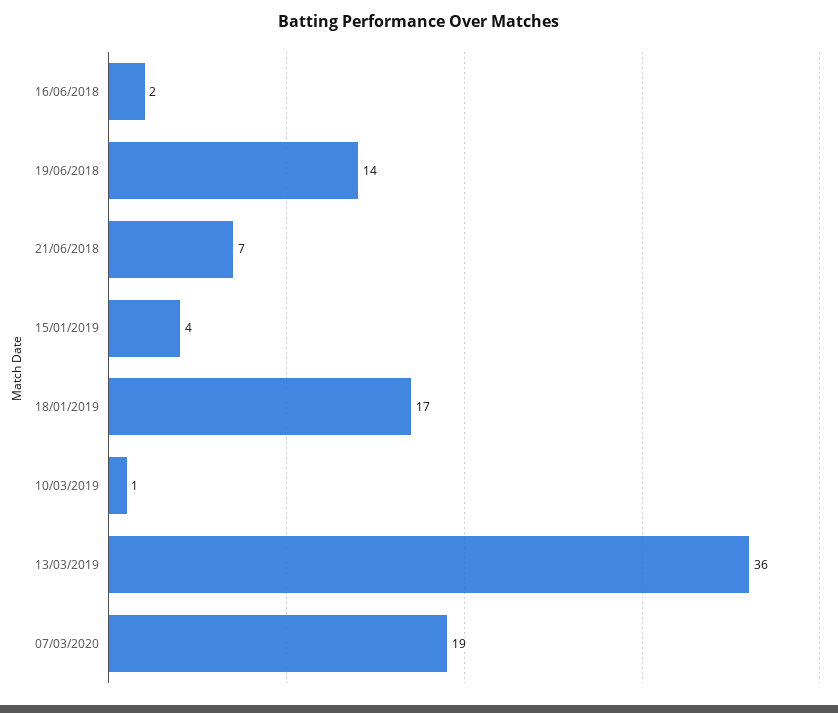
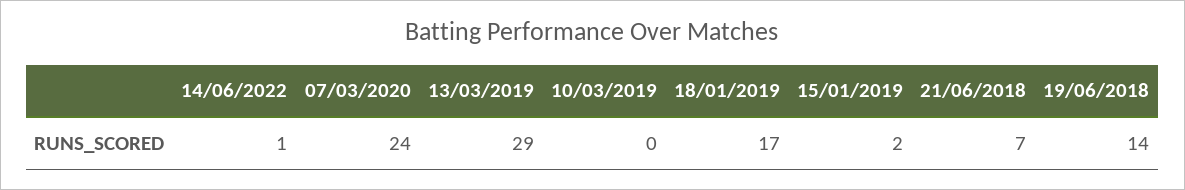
16/06/2018: 2 -> none
15/01/2019: 4 -> 2
10/03/2019: 1 -> 0
13/03/2019: 36 -> 29
07/03/2020: 19 -> 24
14/06/2022: none -> 1

